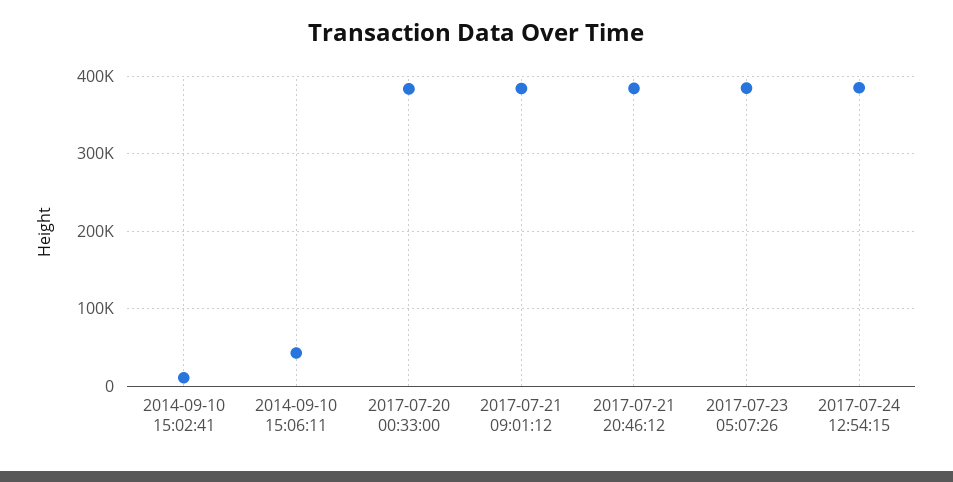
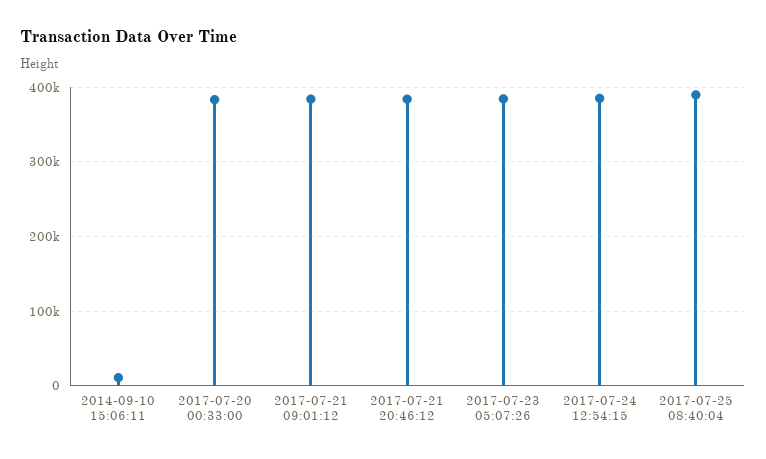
2014-09-10 15:02:41: 10000 -> none
2014-09-10 15:06:11: 40000 -> 10000
2017-07-25 08:40:04: none -> 390000

